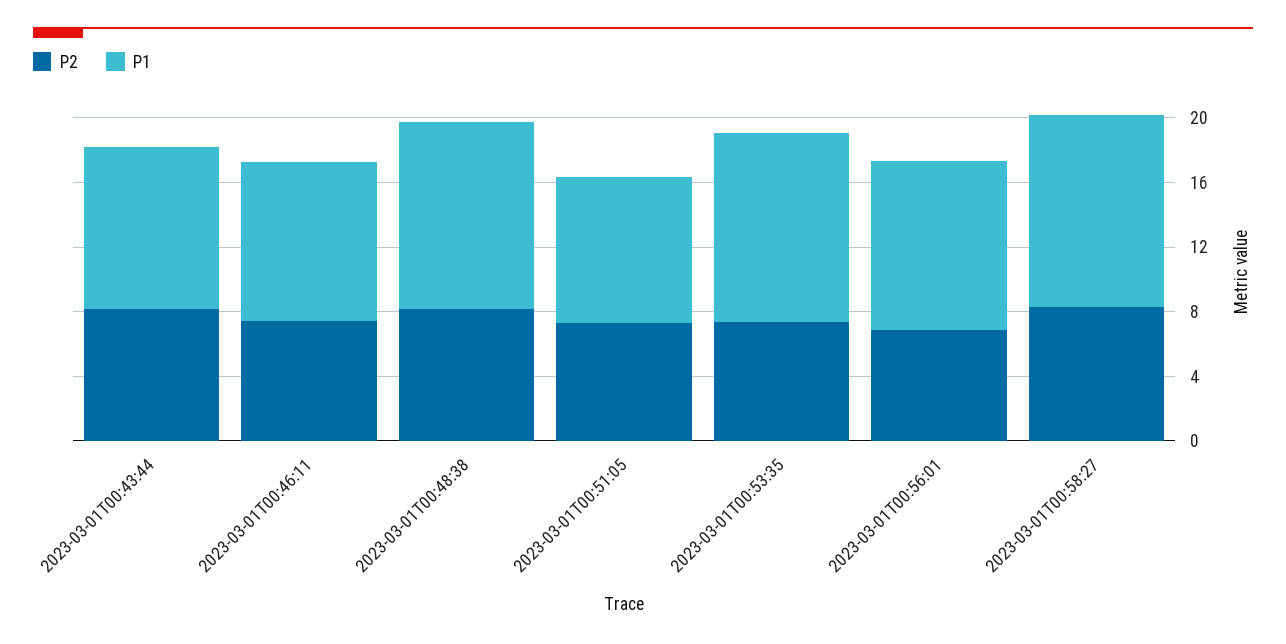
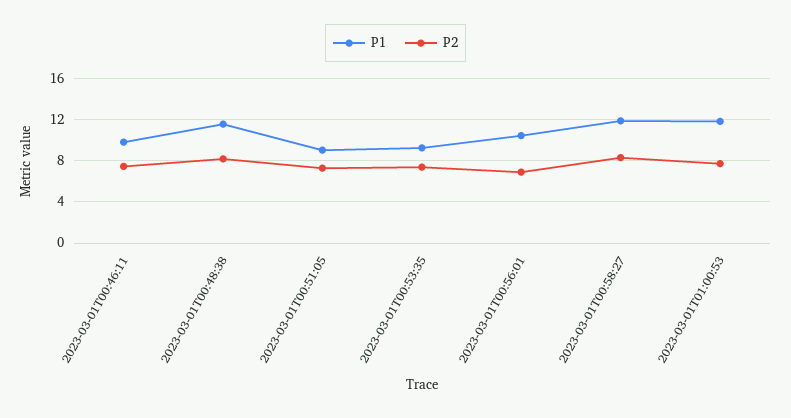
P2, 2023-03-01T00:43:44: 8 -> none
P1, 2023-03-01T00:43:44: 10 -> none
P1, 2023-03-01T00:53:35: 12 -> 9
P1, 2023-03-01T01:00:53: none -> 12
P2, 2023-03-01T01:00:53: none -> 8

